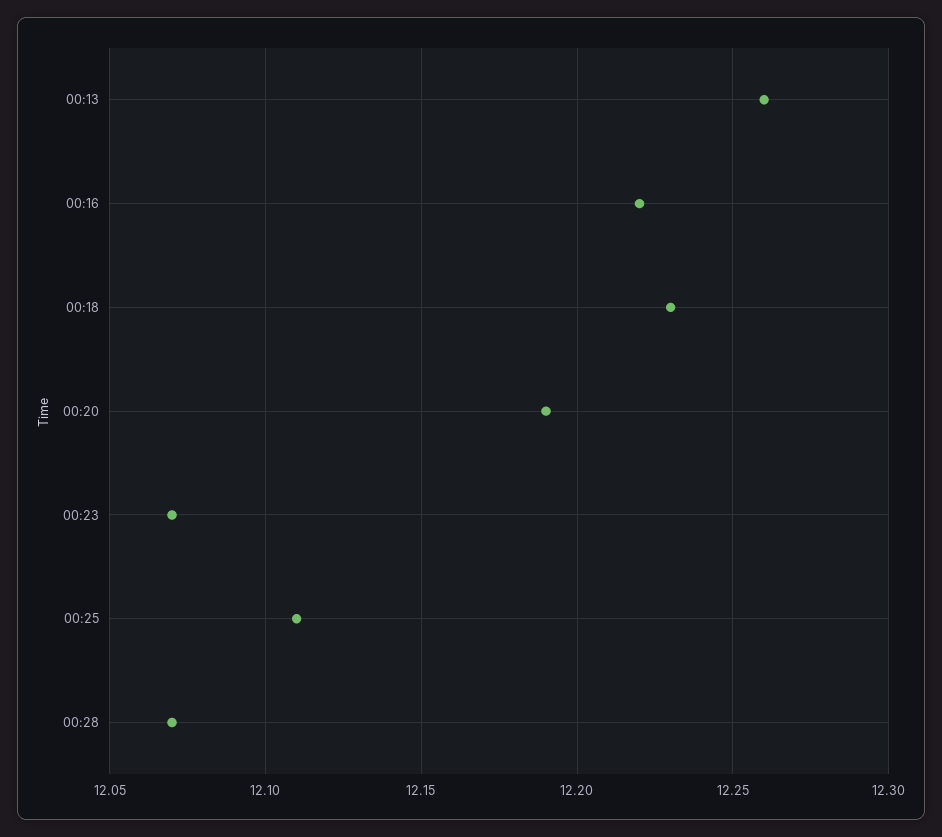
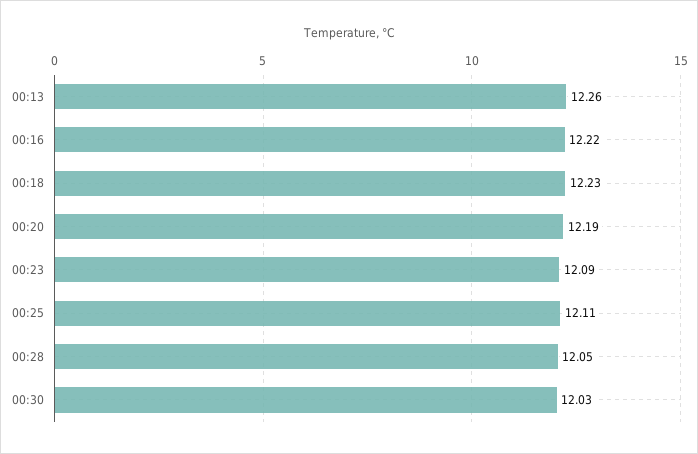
00:23: 12.07 -> 12.09
00:28: 12.07 -> 12.05
00:30: none -> 12.03

